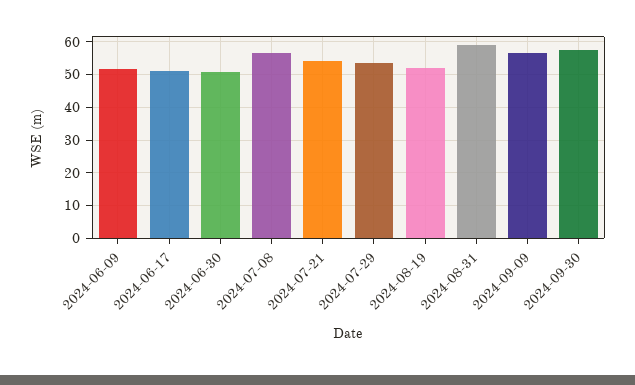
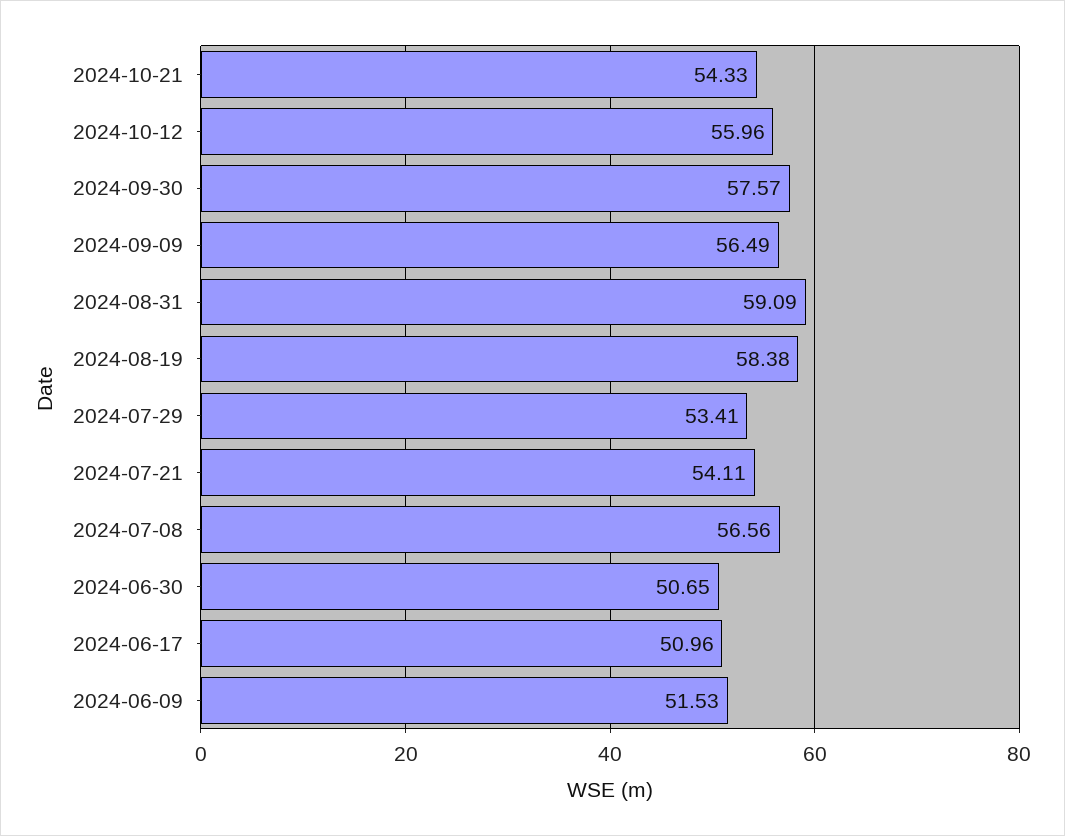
2024-08-19: 52 -> 58.38
2024-10-21: none -> 54.33
2024-10-12: none -> 55.96

